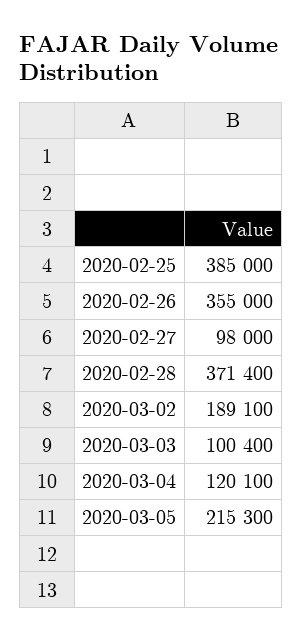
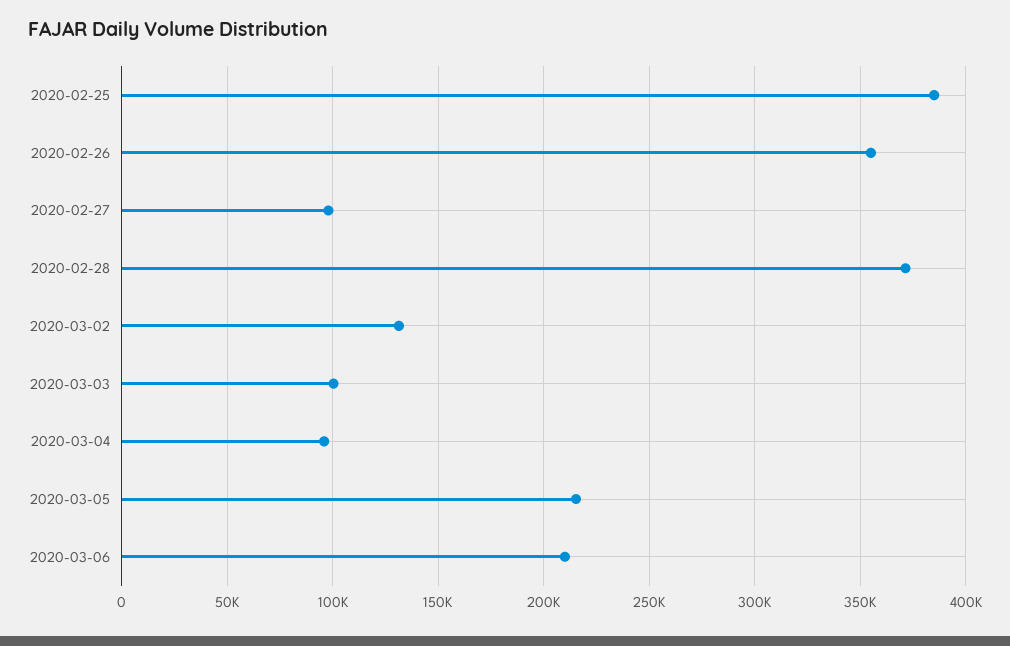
2020-03-02: 189100 -> 130000
2020-03-04: 120100 -> 95000
2020-03-06: none -> 210000

